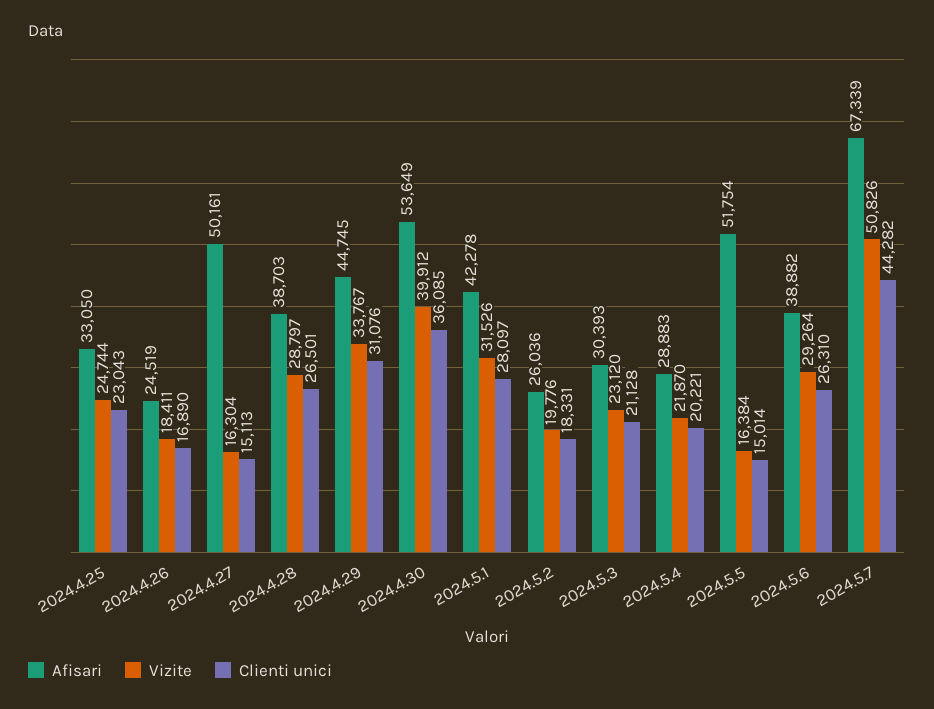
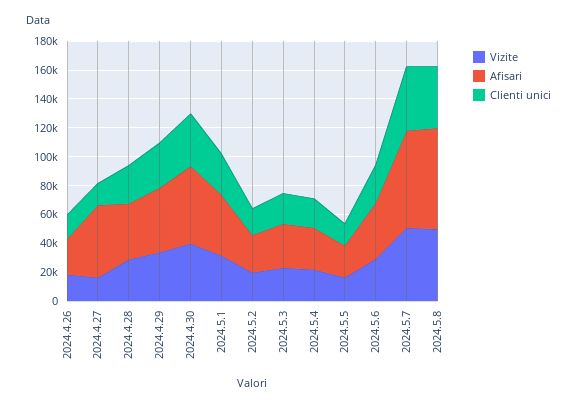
Afisari, 2024.4.25: 33050 -> none
Vizite, 2024.4.25: 24744 -> none
Clienti unici, 2024.4.25: 23043 -> none
Afisari, 2024.5.5: 51754 -> 20000
Vizite, 2024.5.8: none -> 50000
Afisari, 2024.5.8: none -> 70000
Clienti unici, 2024.5.8: none -> 40000

